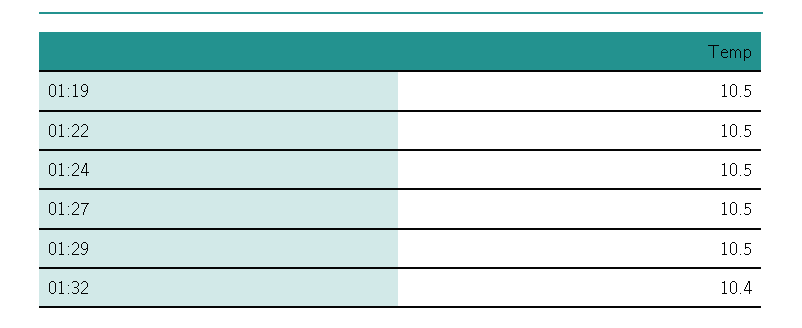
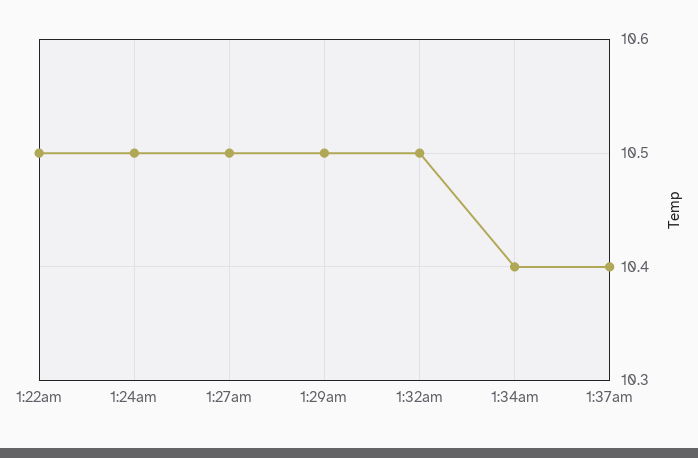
01:19: 10.5 -> none
01:32: 10.4 -> 10.5
1:34am: none -> 10.4
1:37am: none -> 10.4

